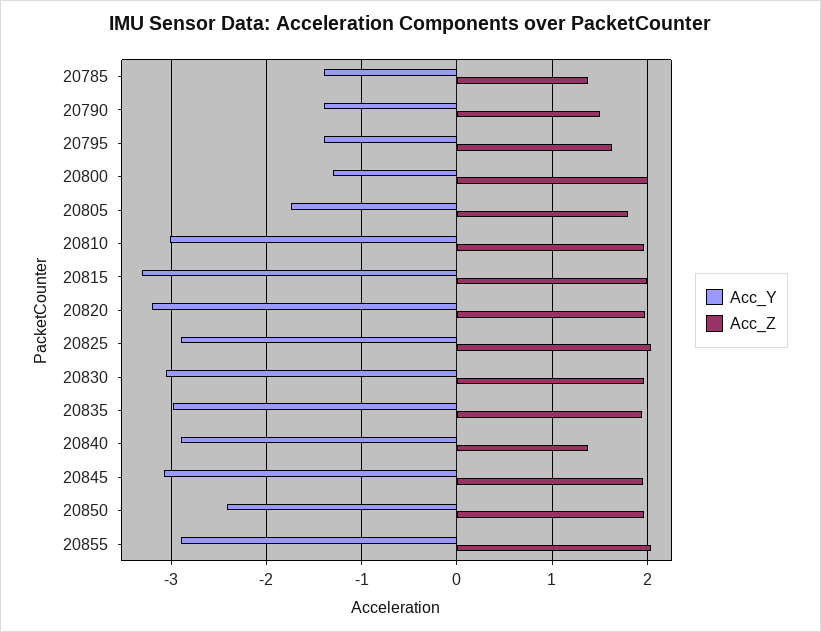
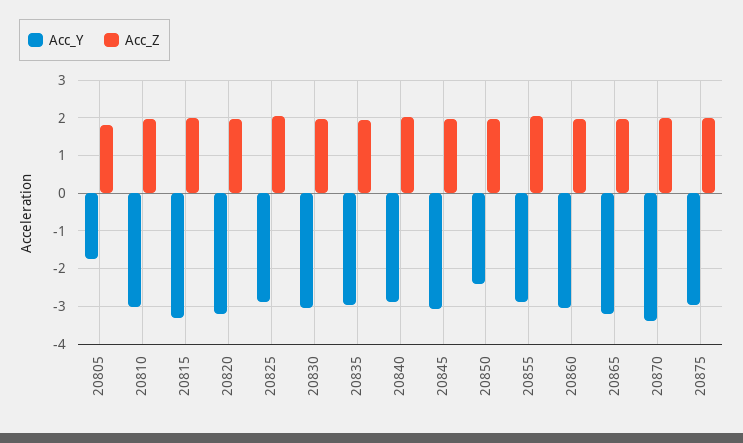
Acc_Y, 20785: -1.4 -> none
Acc_Z, 20785: 1.4 -> none
Acc_Y, 20790: -1.4 -> none
Acc_Z, 20790: 1.5 -> none
Acc_Y, 20795: -1.4 -> none
Acc_Z, 20795: 1.6 -> none
Acc_Y, 20800: -1.3 -> none
Acc_Z, 20800: 2 -> none
Acc_Z, 20840: 1.4 -> 2
Acc_Y, 20860: none -> -3
Acc_Z, 20860: none -> 2
Acc_Y, 20865: none -> -3.2
Acc_Z, 20865: none -> 2
Acc_Y, 20870: none -> -3.4
Acc_Z, 20870: none -> 2
Acc_Y, 20875: none -> -3
Acc_Z, 20875: none -> 2

